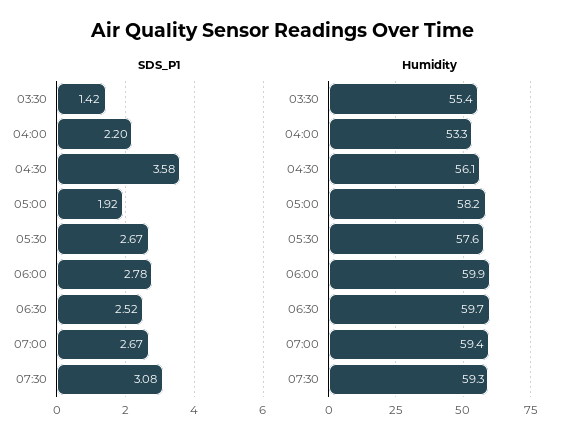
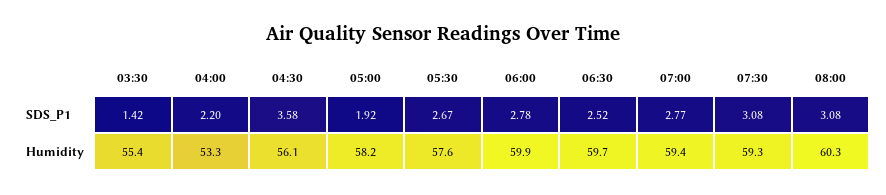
SDS_P1, 07:00: 2.67 -> 2.77
SDS_P1, 08:00: none -> 3.08
Humidity, 08:00: none -> 60.3

